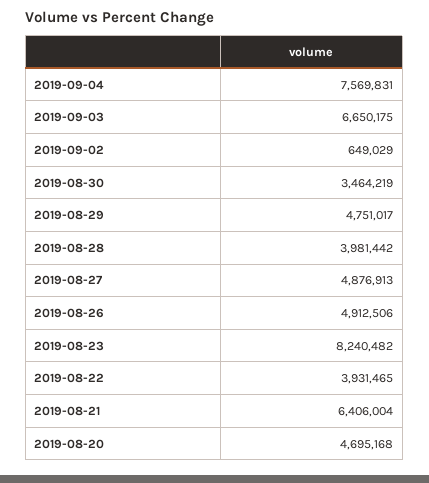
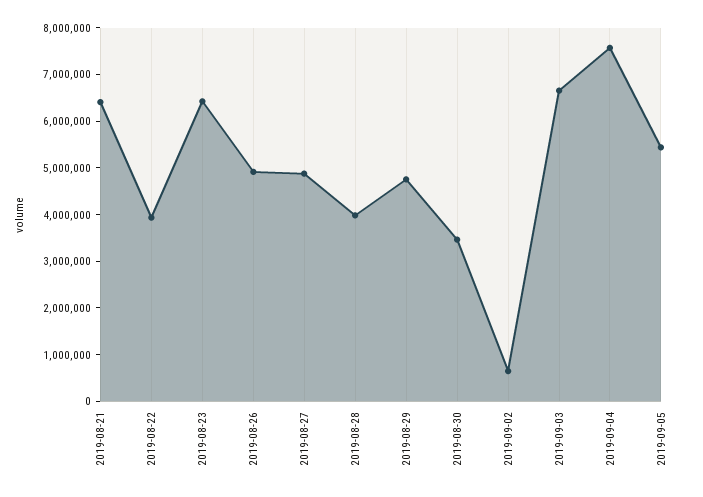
2019-08-23: 8240482 -> 6400000
2019-08-20: 4695168 -> none
2019-09-05: none -> 5400000

